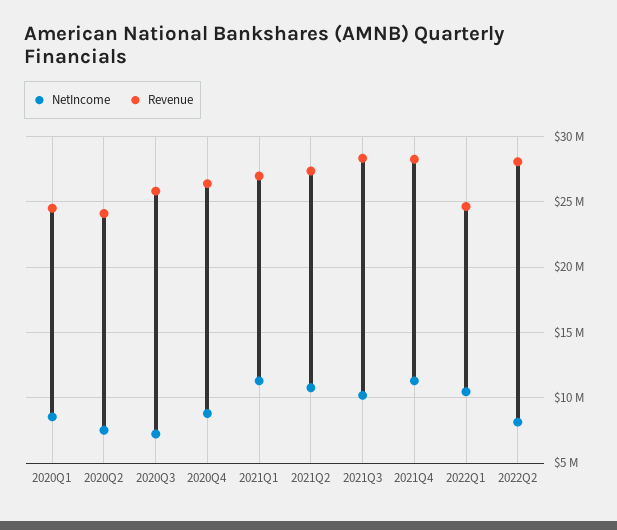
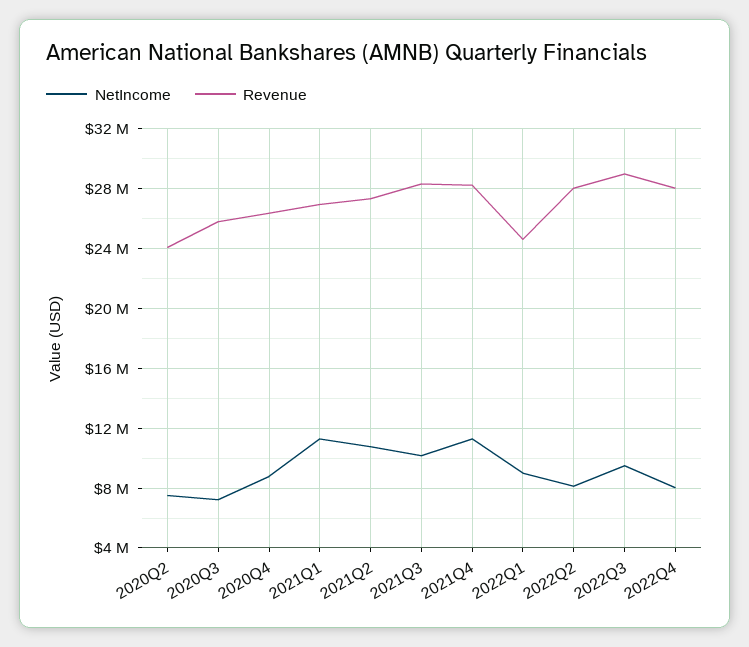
NetIncome, 2020Q1: 8500000 -> none
Revenue, 2020Q1: 24500000 -> none
NetIncome, 2022Q1: 10500000 -> 9000000
NetIncome, 2022Q3: none -> 9500000
Revenue, 2022Q3: none -> 29000000
NetIncome, 2022Q4: none -> 8000000
Revenue, 2022Q4: none -> 28000000

